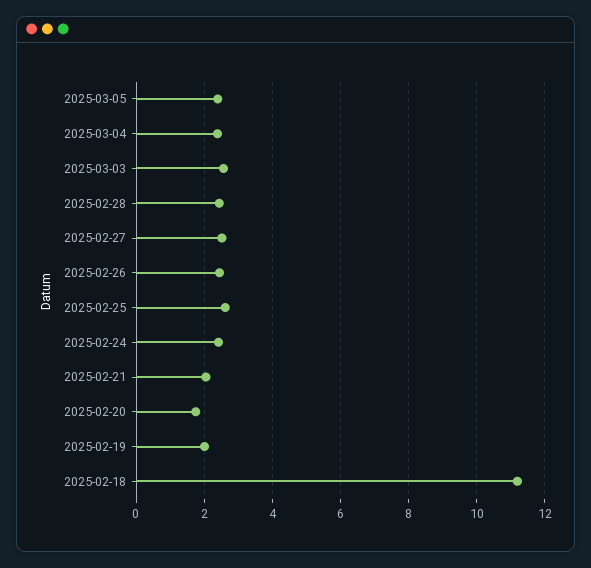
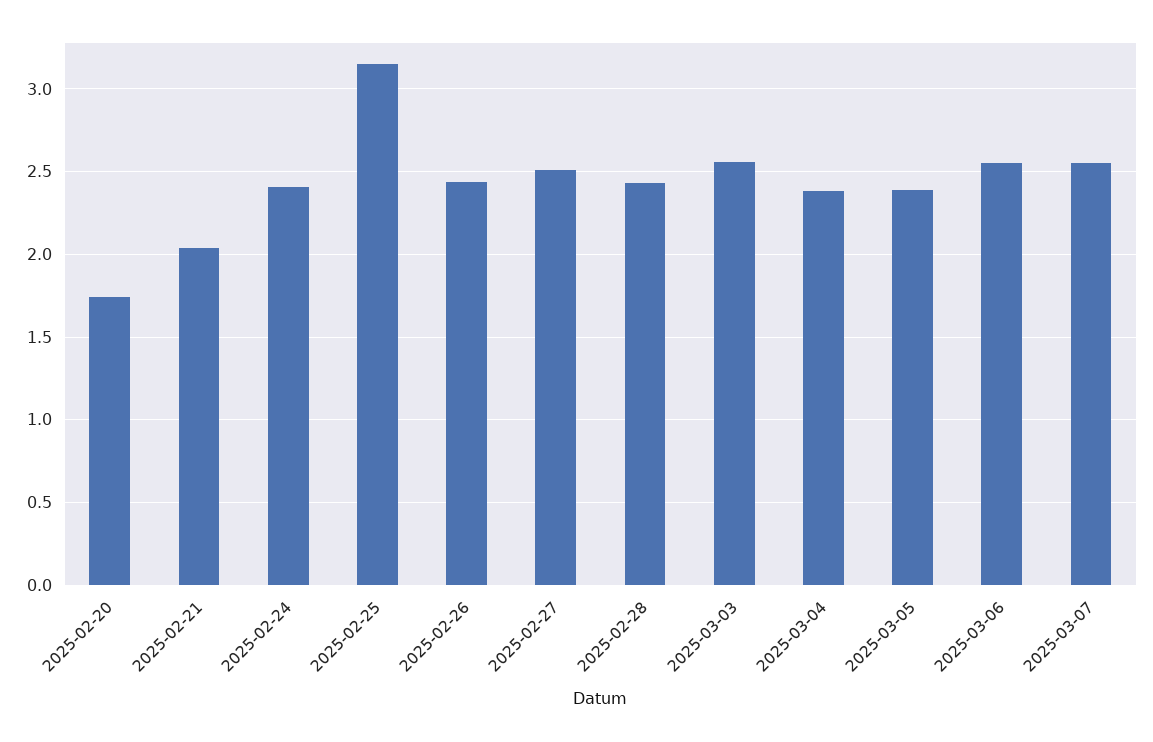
2025-02-25: 2.6 -> 3.15
2025-02-19: 2 -> none
2025-02-18: 11.2 -> none
2025-03-06: none -> 2.55
2025-03-07: none -> 2.55

